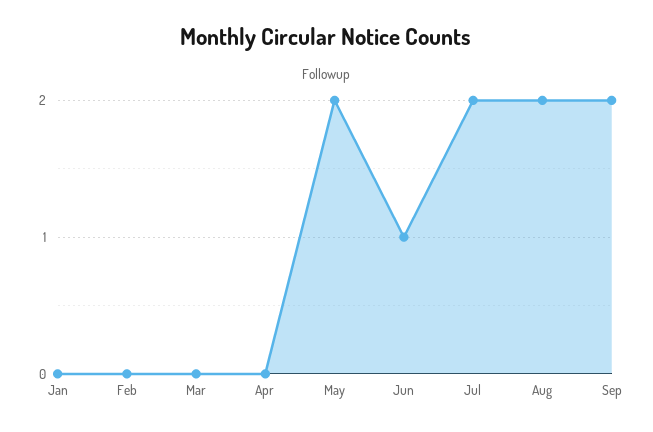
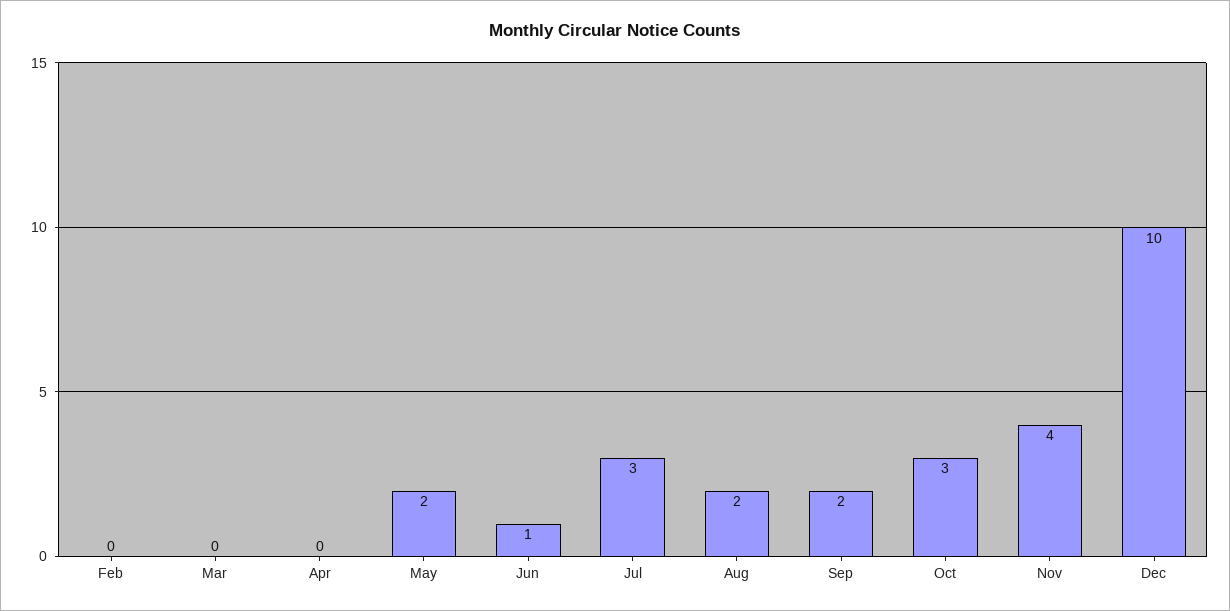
Jan: 0 -> none
Jul: 2 -> 3
Oct: none -> 3
Nov: none -> 4
Dec: none -> 10

